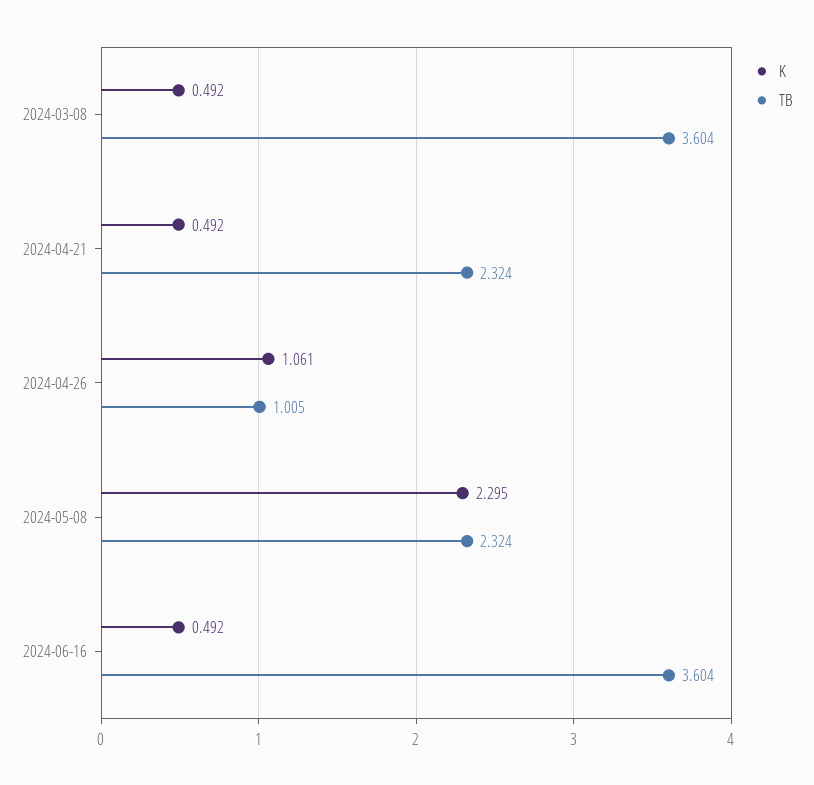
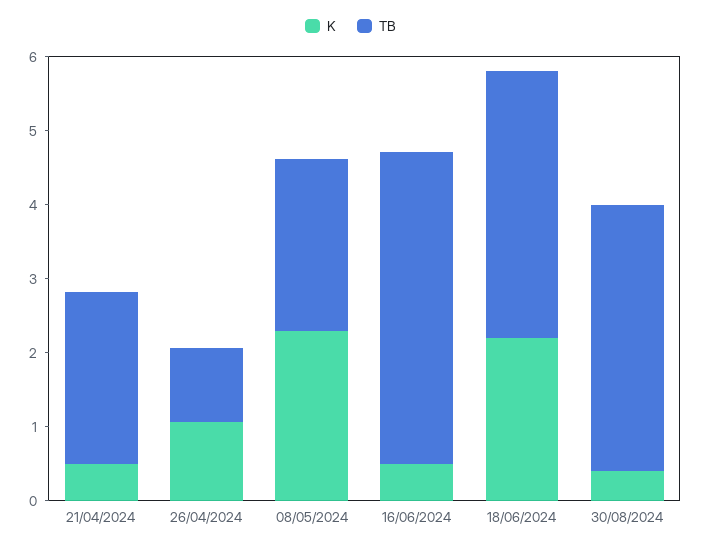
K, 2024-03-08: 0.492 -> none
TB, 2024-03-08: 3.604 -> none
TB, 2024-06-16: 3.604 -> 4.2
K, 18/06/2024: none -> 2.2
TB, 18/06/2024: none -> 3.6
K, 30/08/2024: none -> 0.4
TB, 30/08/2024: none -> 3.6

